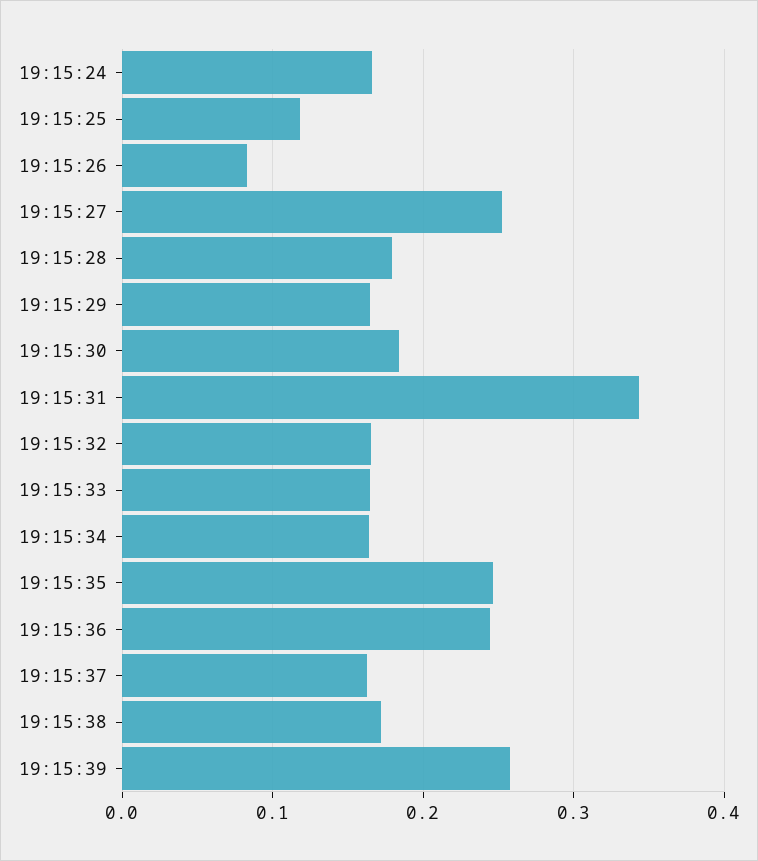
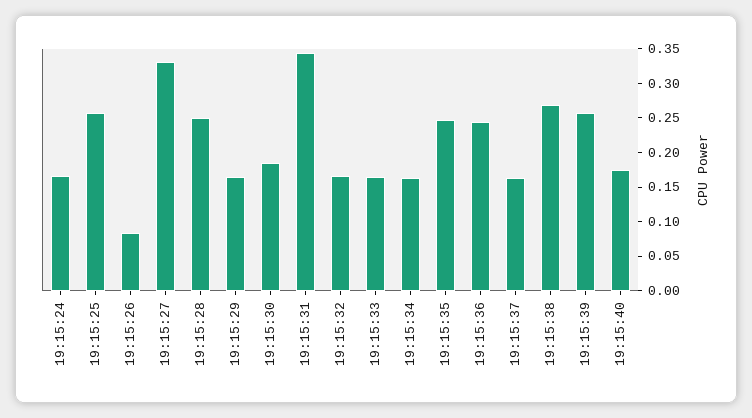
19:15:25: 0.12 -> 0.25
19:15:27: 0.25 -> 0.325
19:15:28: 0.18 -> 0.25
19:15:38: 0.17 -> 0.275
19:15:40: none -> 0.175

